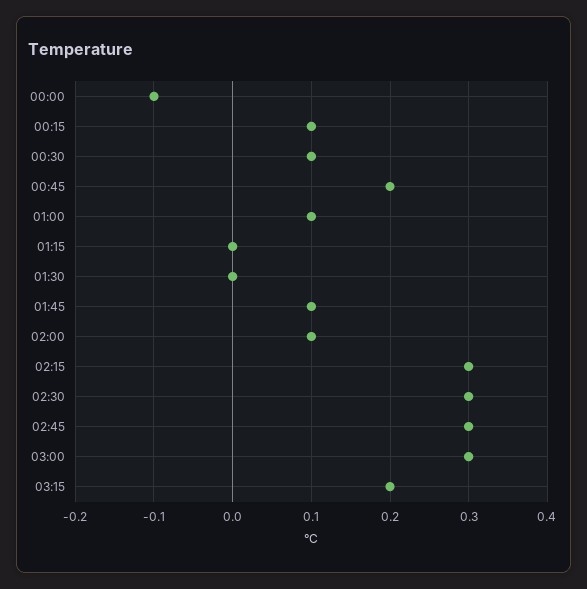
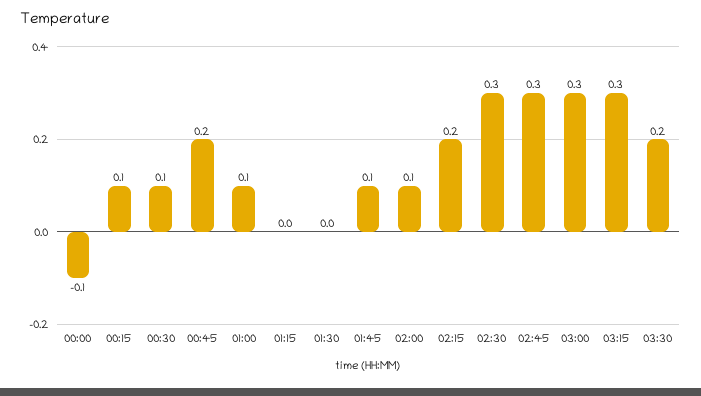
02:15: 0.3 -> 0.2
03:15: 0.2 -> 0.3
03:30: none -> 0.2

